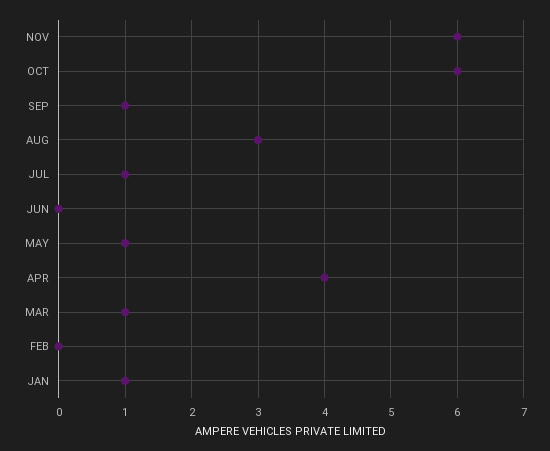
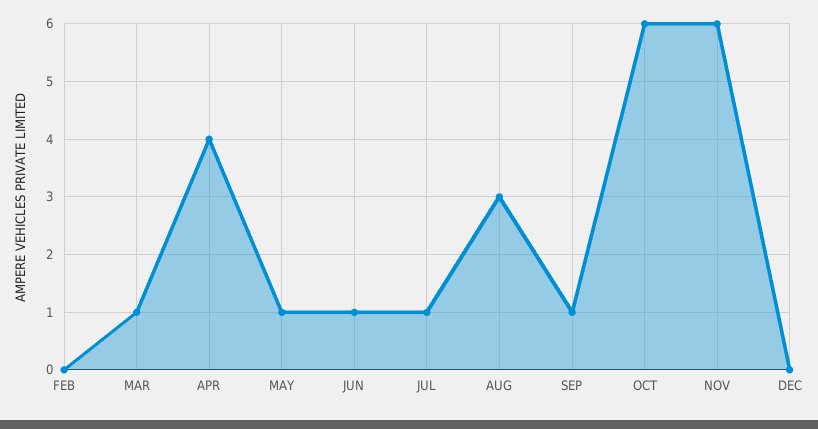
JUN: 0 -> 1
JAN: 1 -> none
DEC: none -> 0

